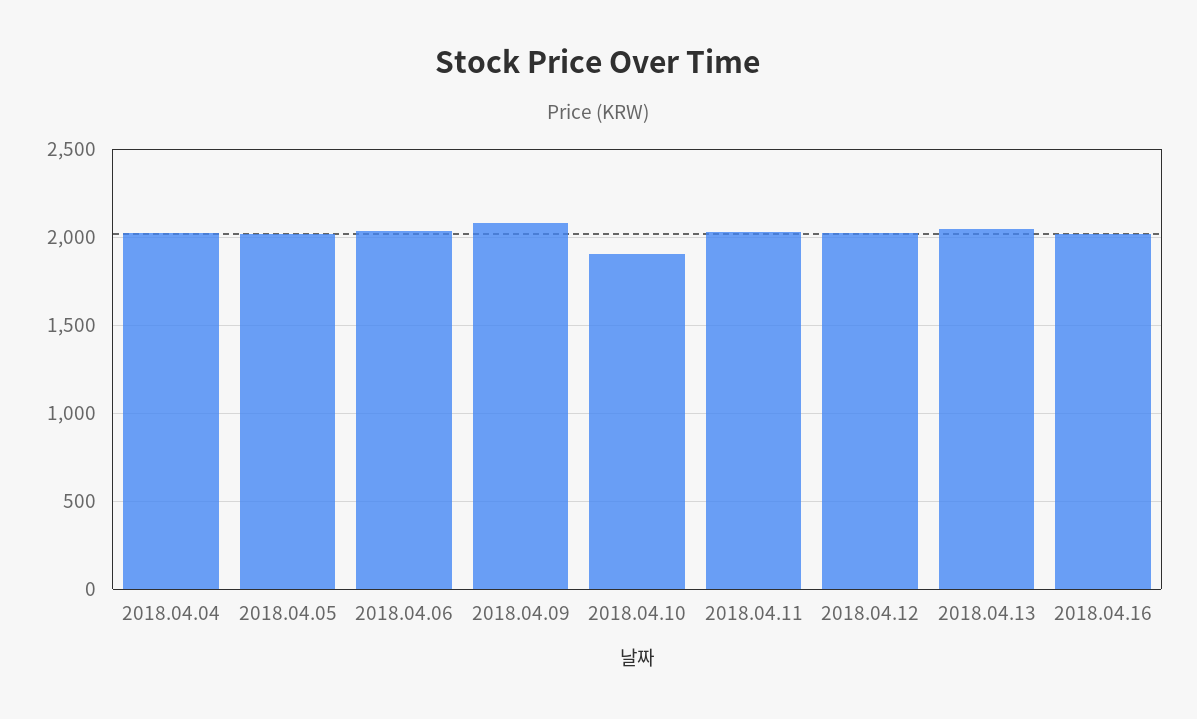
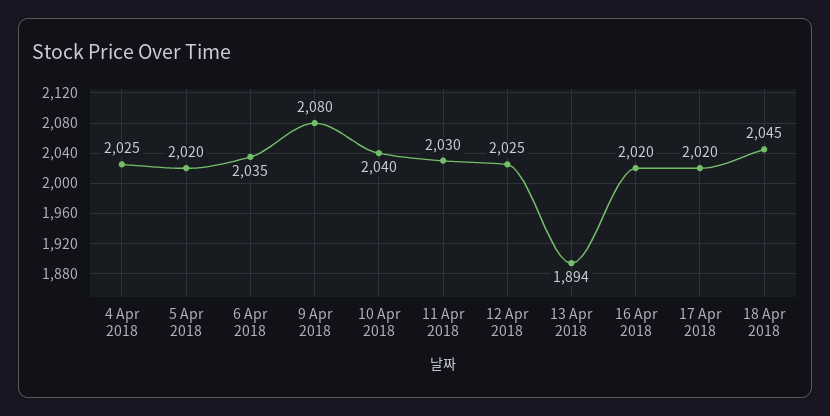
2018.04.10: 1900 -> 2040
2018.04.13: 2050 -> 1894
17 Apr 2018: none -> 2020
18 Apr 2018: none -> 2045

